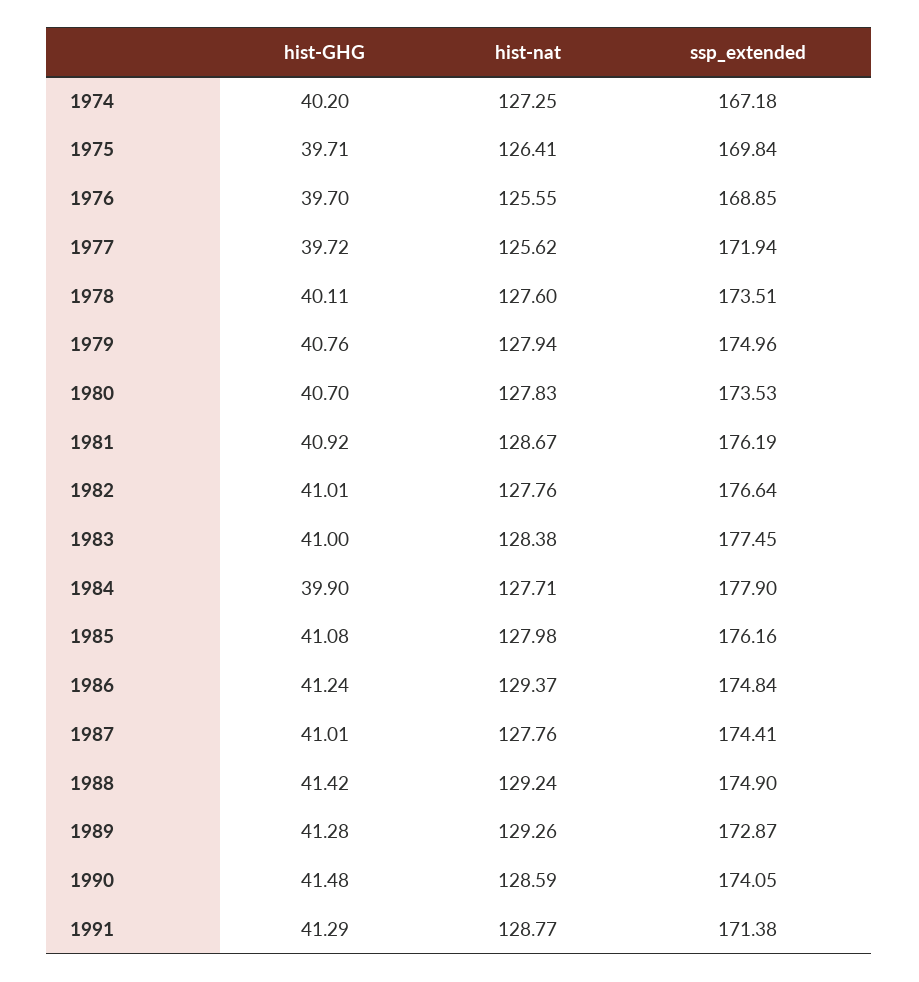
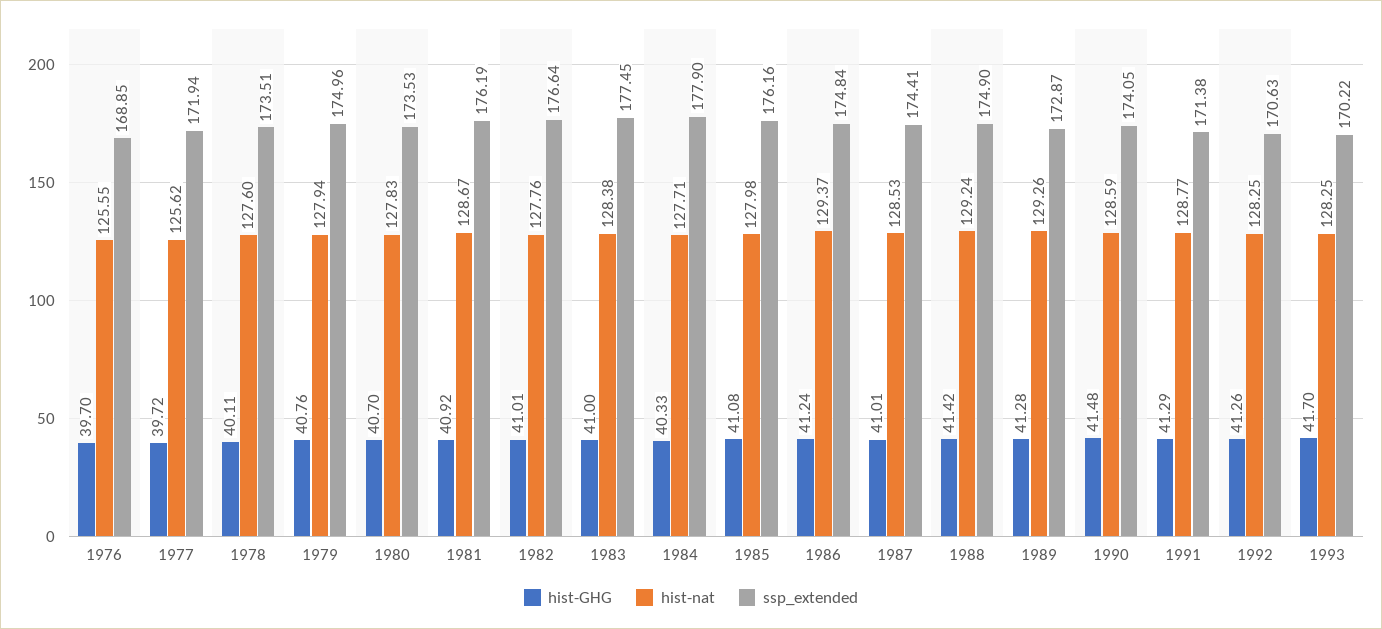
hist-GHG, 1974: 40.2 -> none
hist-nat, 1974: 127.25 -> none
ssp_extended, 1974: 167.18 -> none
hist-GHG, 1975: 39.71 -> none
hist-nat, 1975: 126.41 -> none
ssp_extended, 1975: 169.84 -> none
hist-GHG, 1984: 39.9 -> 40.33
hist-nat, 1987: 127.76 -> 128.53
hist-GHG, 1992: none -> 41.26
hist-nat, 1992: none -> 128.25
ssp_extended, 1992: none -> 170.63
hist-GHG, 1993: none -> 41.7
hist-nat, 1993: none -> 128.25
ssp_extended, 1993: none -> 170.22

